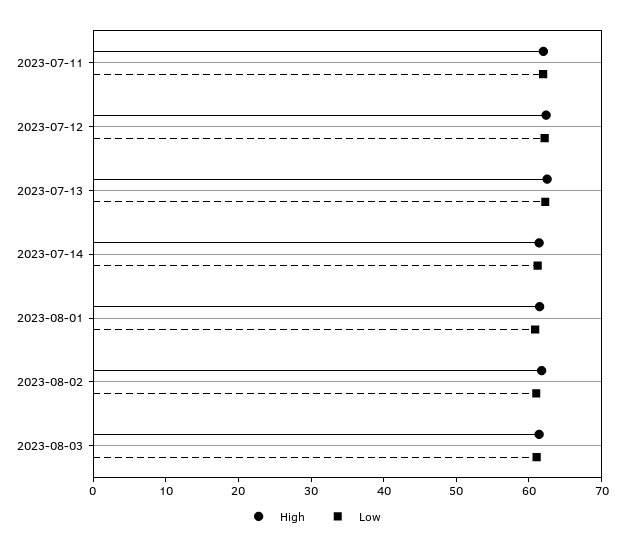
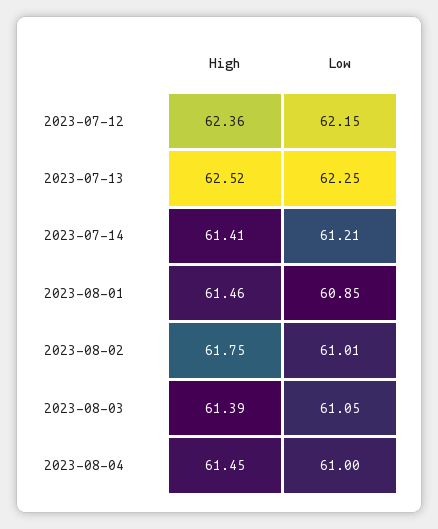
High, 2023-07-11: 62 -> none
Low, 2023-07-11: 62 -> none
High, 2023-08-04: none -> 61.45
Low, 2023-08-04: none -> 61

